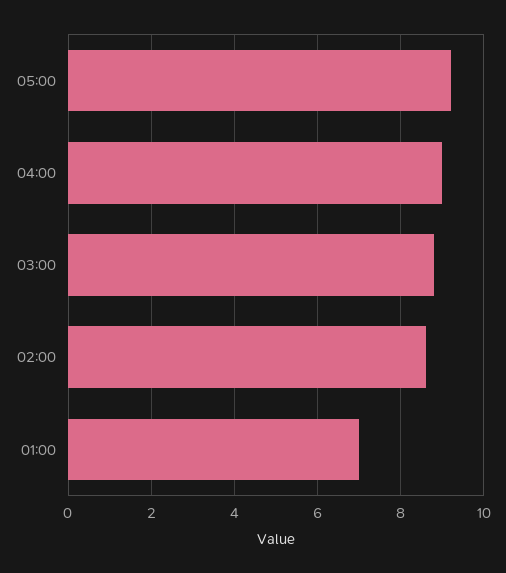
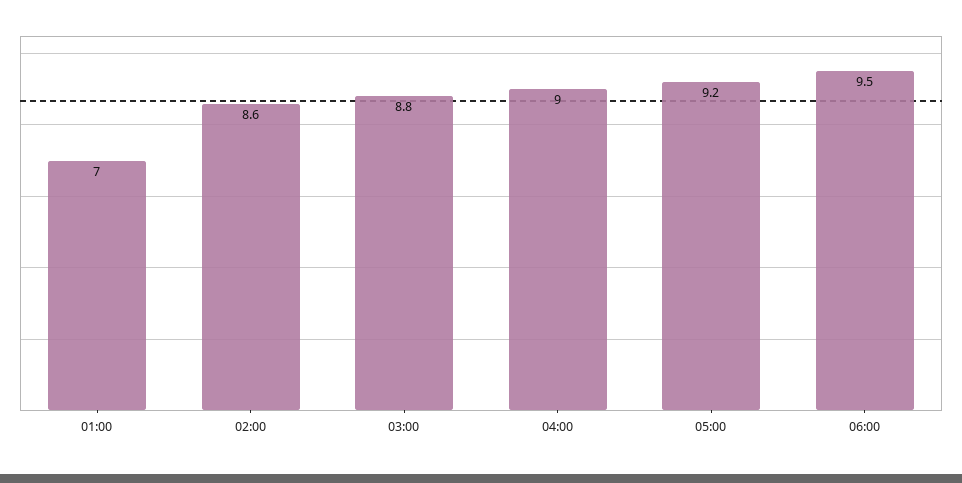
06:00: none -> 9.5

